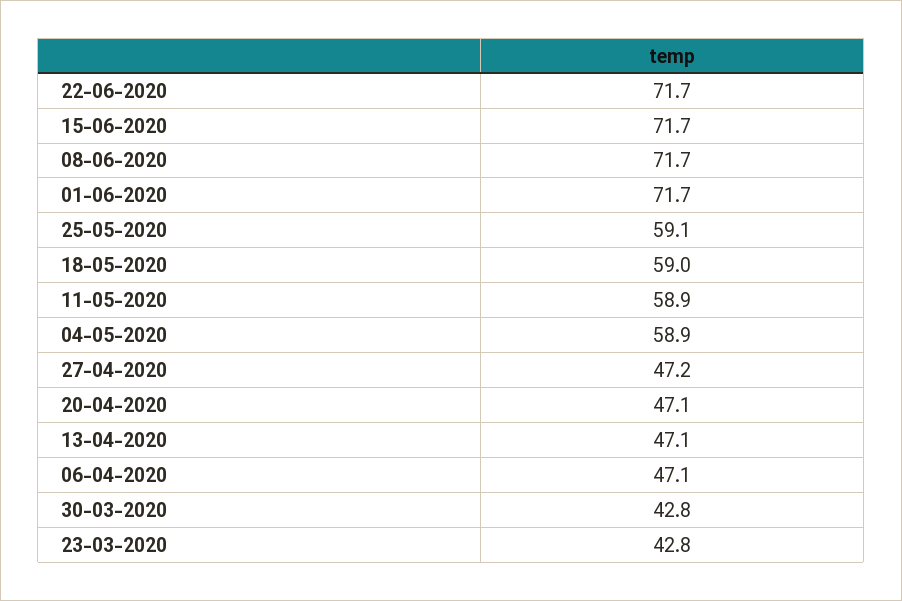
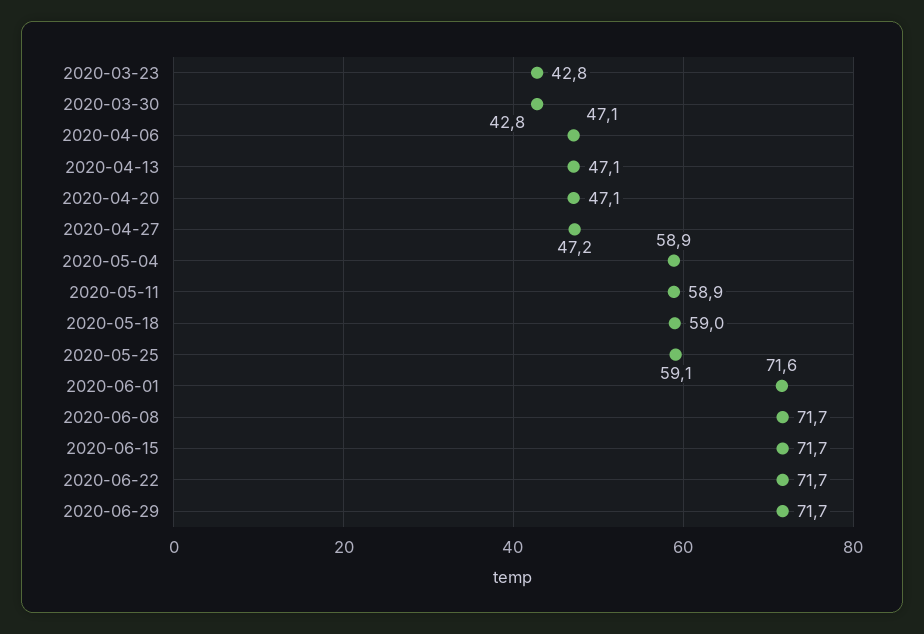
01-06-2020: 71.7 -> 71.6
2020-06-29: none -> 71.7

